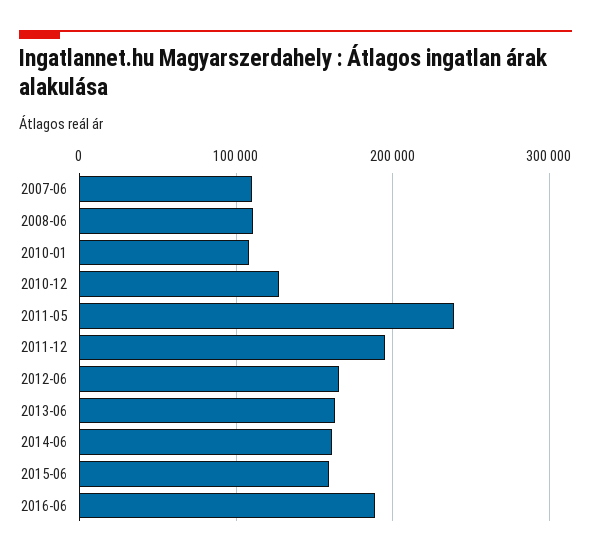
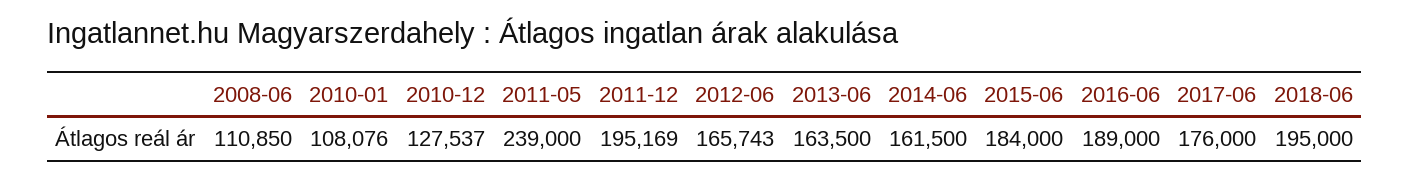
2007-06: 110000 -> none
2015-06: 160000 -> 184000
2017-06: none -> 176000
2018-06: none -> 195000

